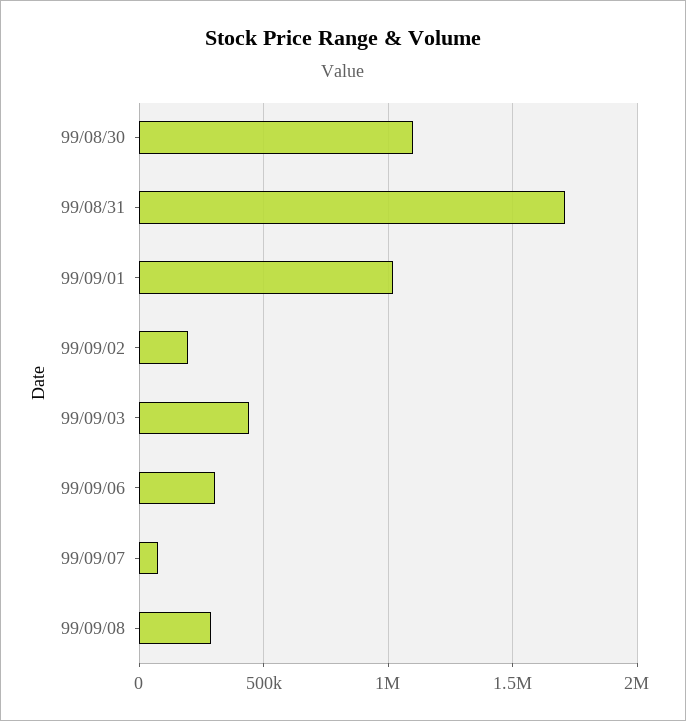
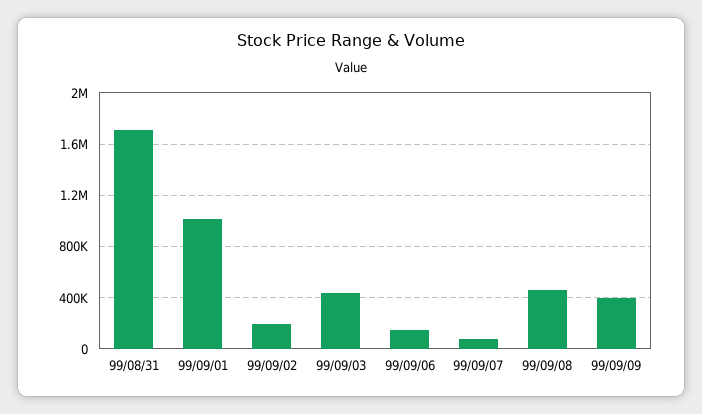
99/08/30: 1100000 -> none
99/09/06: 300000 -> 150000
99/09/08: 300000 -> 450000
99/09/09: none -> 400000

